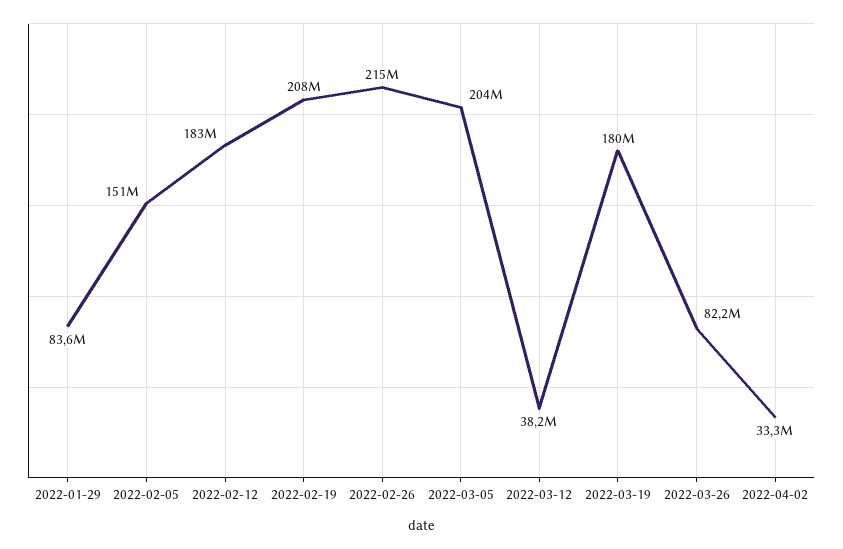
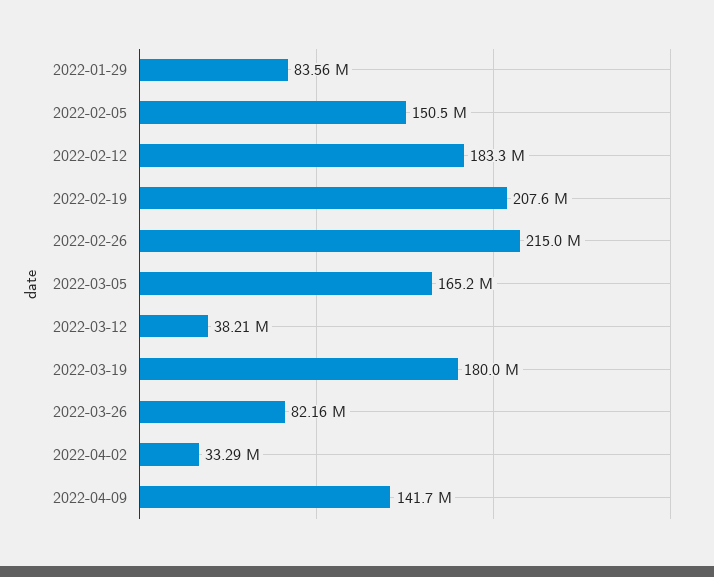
2022-03-05: 204000000 -> 165200000
2022-04-09: none -> 141700000

